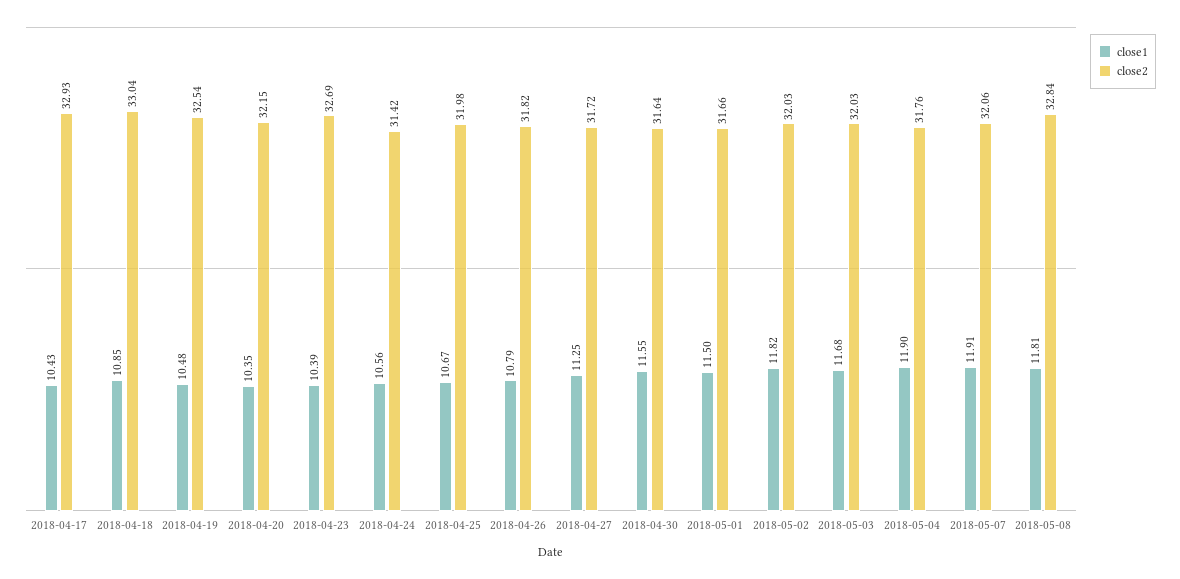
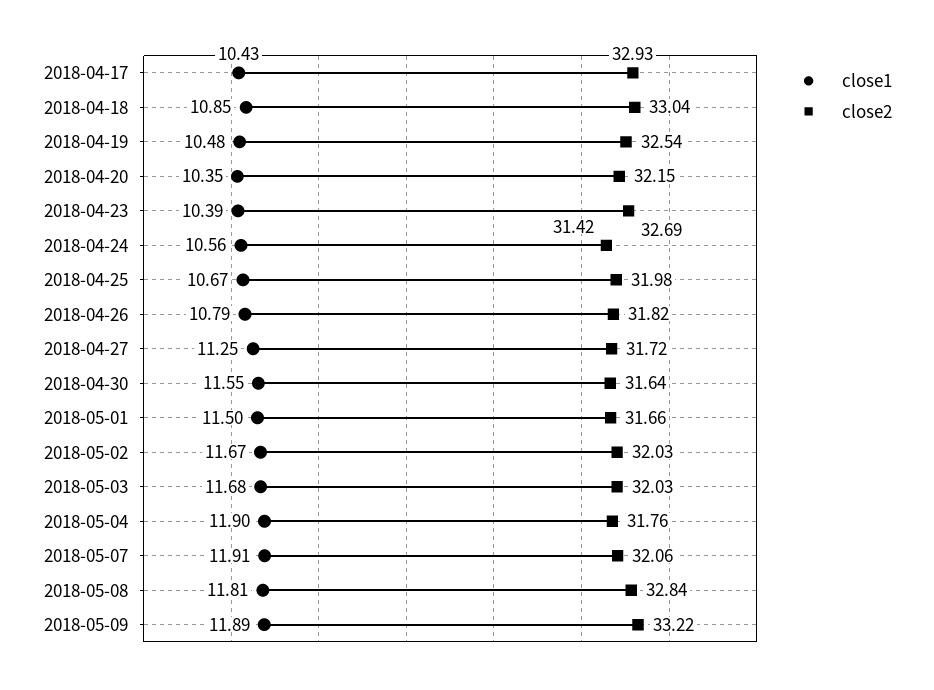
close1, 2018-05-02: 11.82 -> 11.67
close1, 2018-05-09: none -> 11.89
close2, 2018-05-09: none -> 33.22

